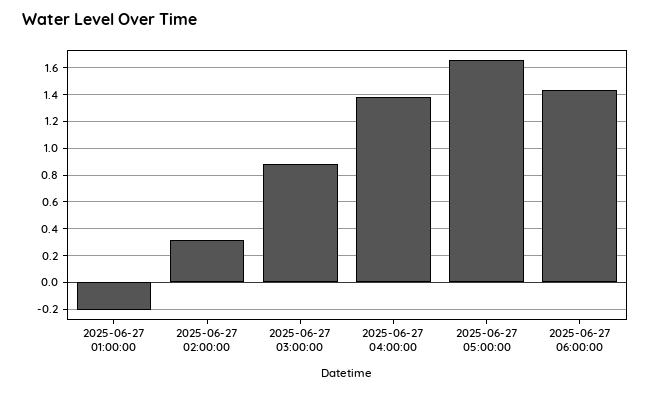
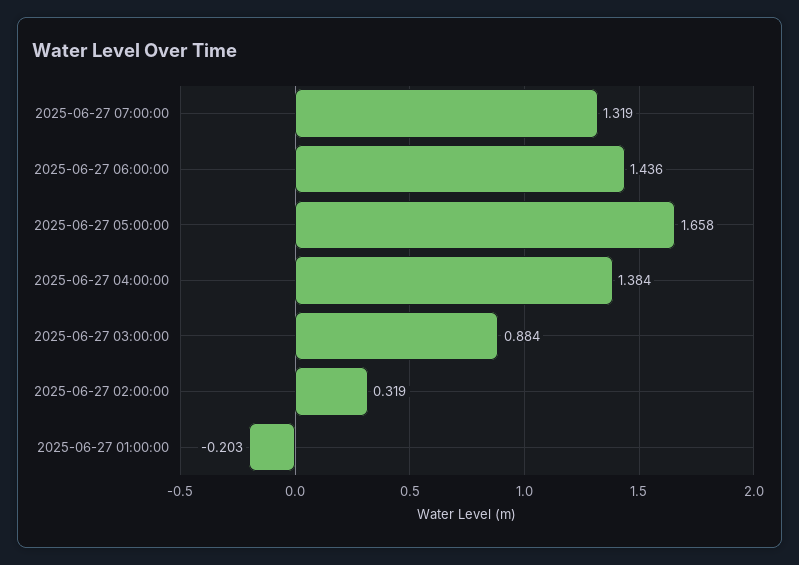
2025-06-27 07:00:00: none -> 1.319

